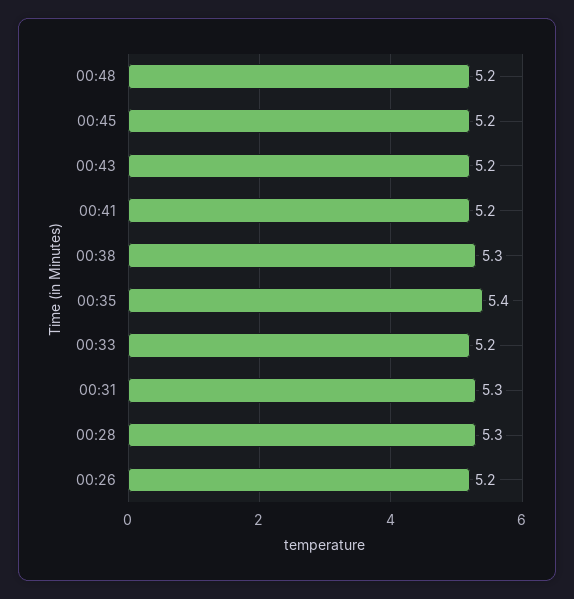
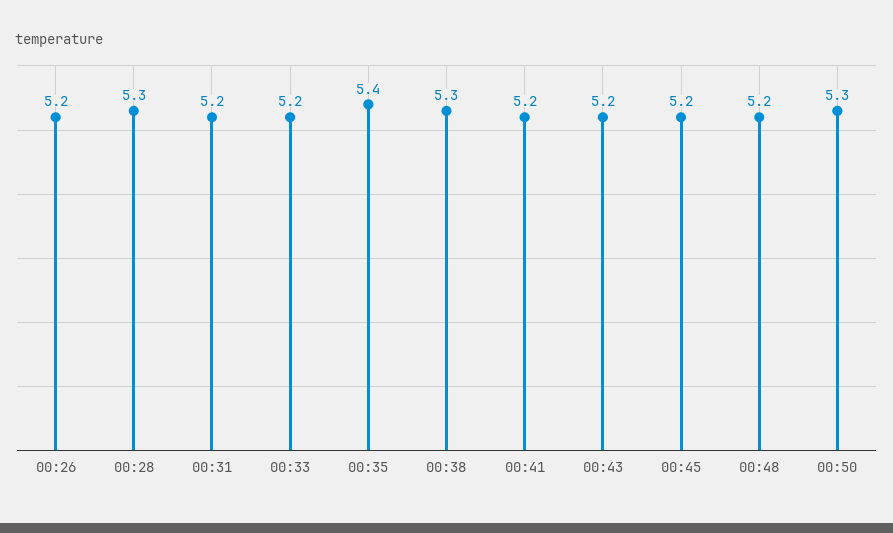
00:31: 5.3 -> 5.2
00:50: none -> 5.3

